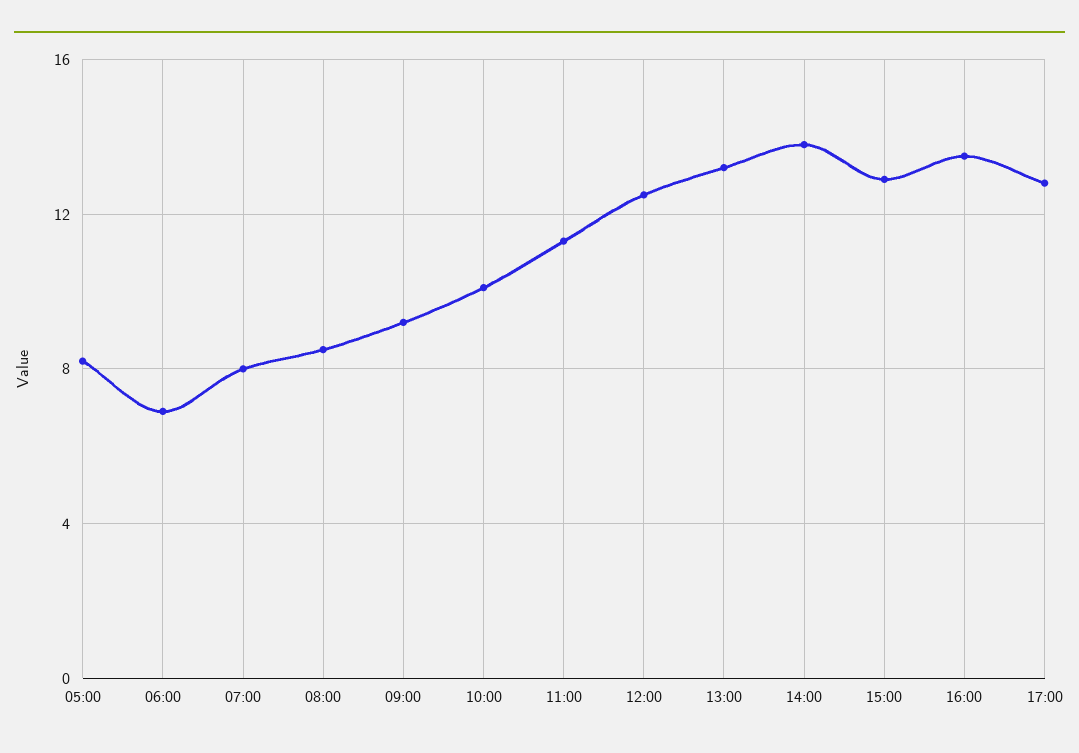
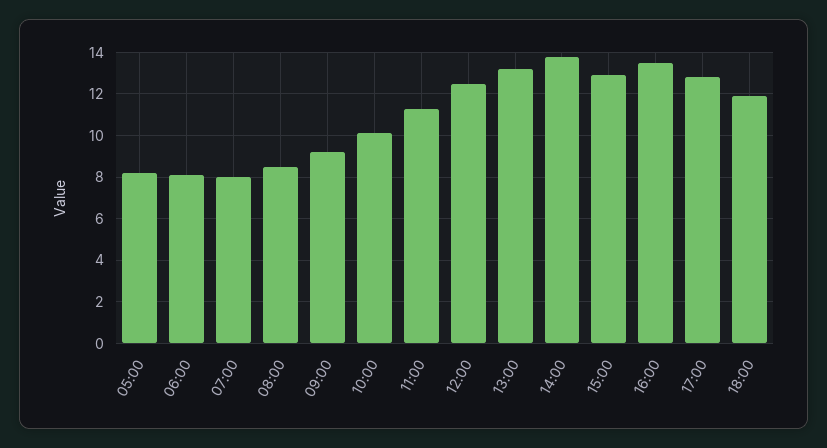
06:00: 7 -> 8
18:00: none -> 12

